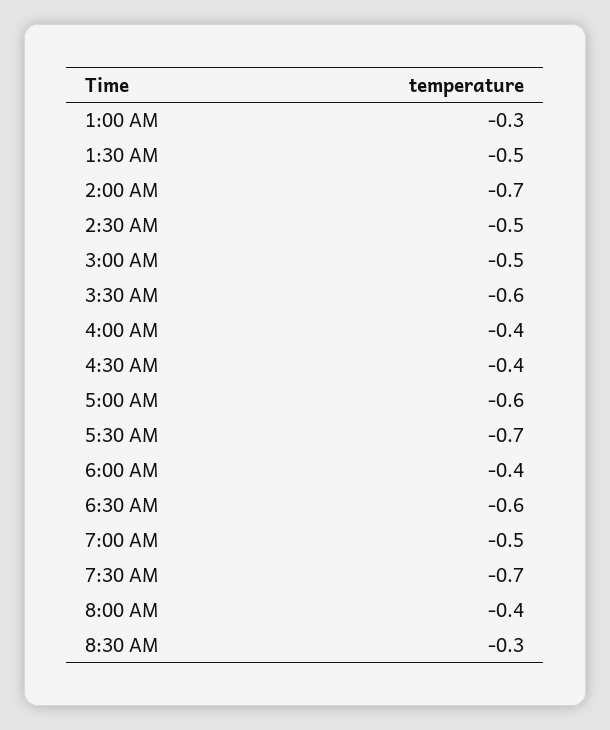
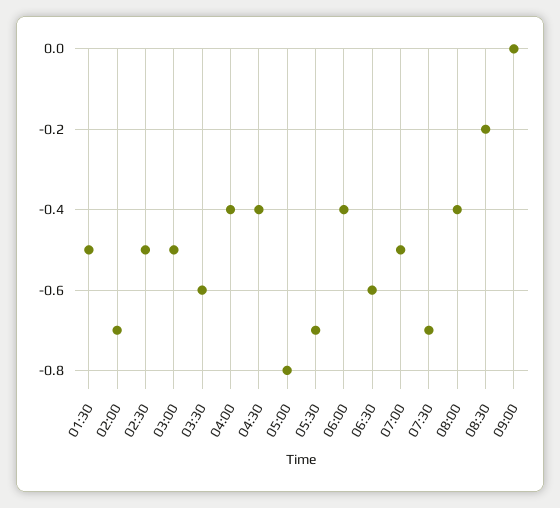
1:00 AM: -0.3 -> none
5:00 AM: -0.6 -> -0.8
8:30 AM: -0.3 -> -0.2
09:00: none -> 0

